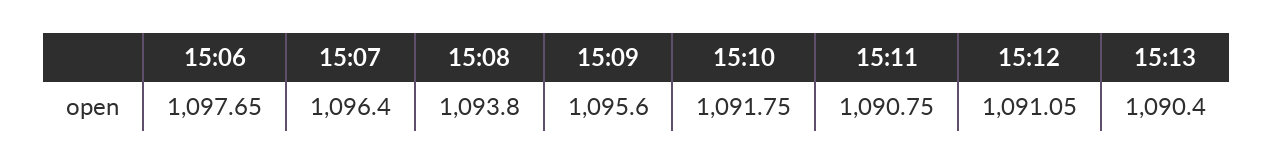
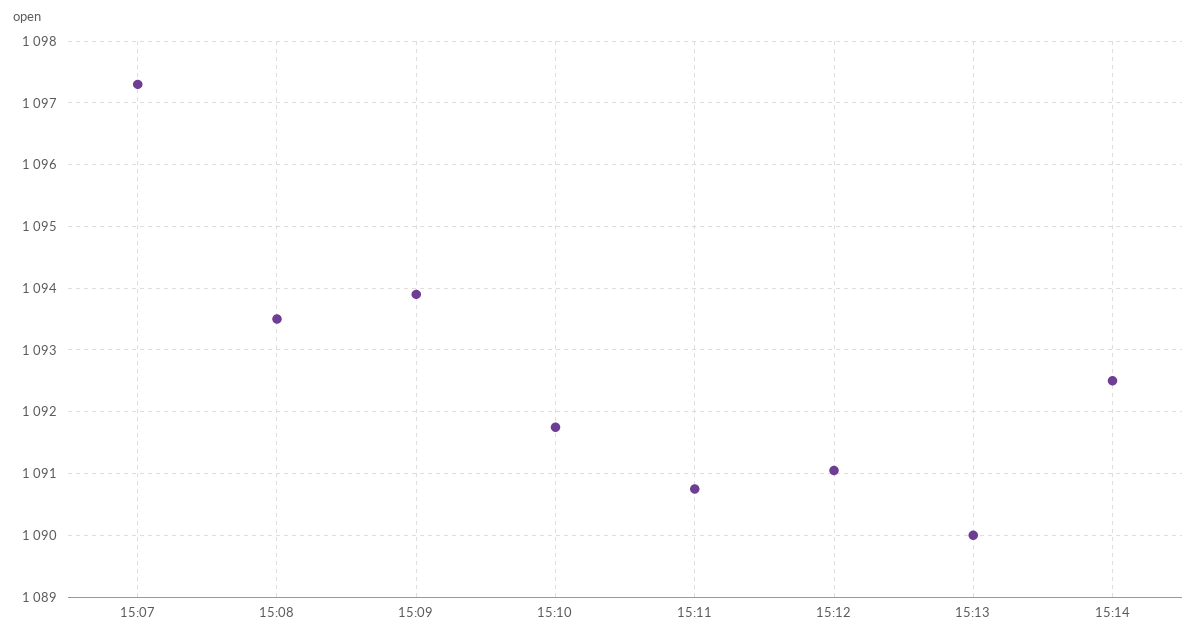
15:06: 1097.65 -> none
15:07: 1096.4 -> 1097.3
15:08: 1093.8 -> 1093.5
15:09: 1095.6 -> 1093.9
15:13: 1090.4 -> 1090
15:14: none -> 1092.5

